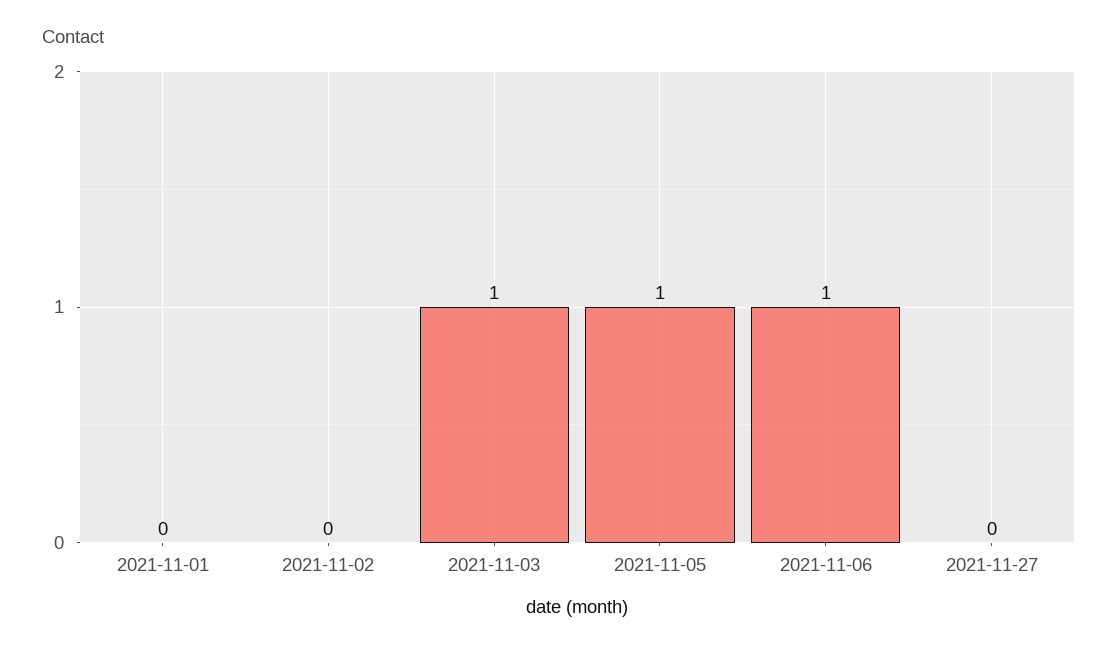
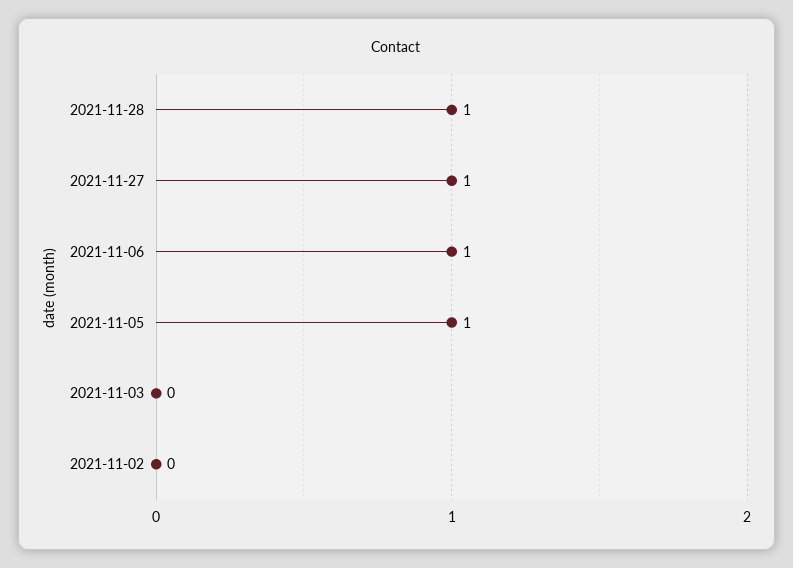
2021-11-01: 0 -> none
2021-11-03: 1 -> 0
2021-11-27: 0 -> 1
2021-11-28: none -> 1

